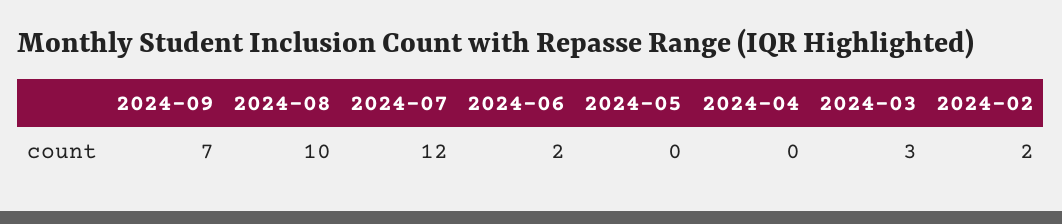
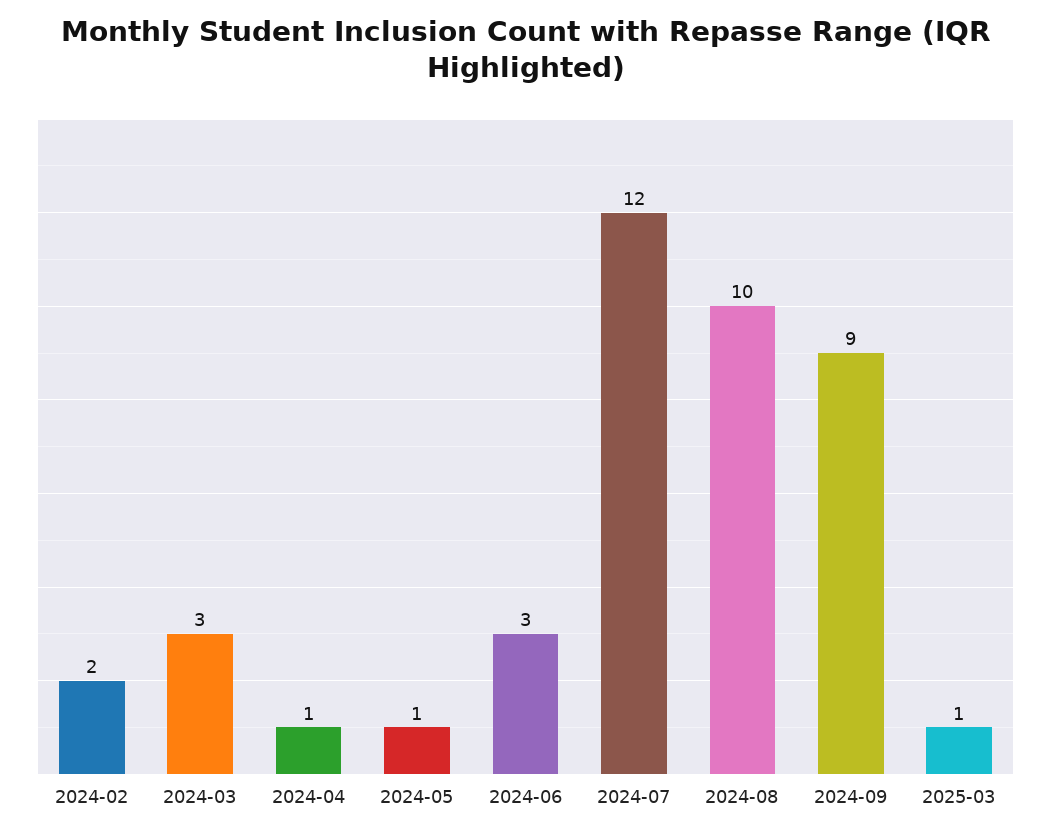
2024-09: 7 -> 9
2024-06: 2 -> 3
2024-05: 0 -> 1
2024-04: 0 -> 1
2025-03: none -> 1

